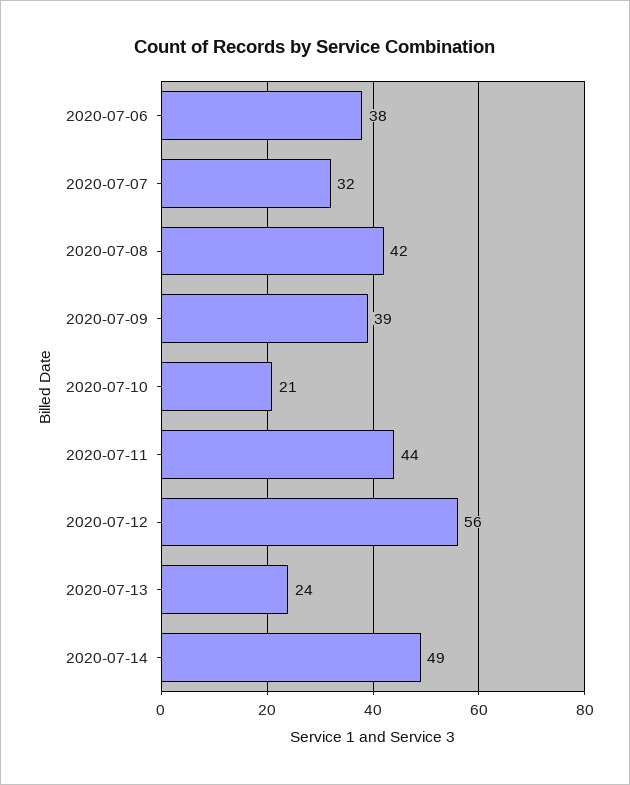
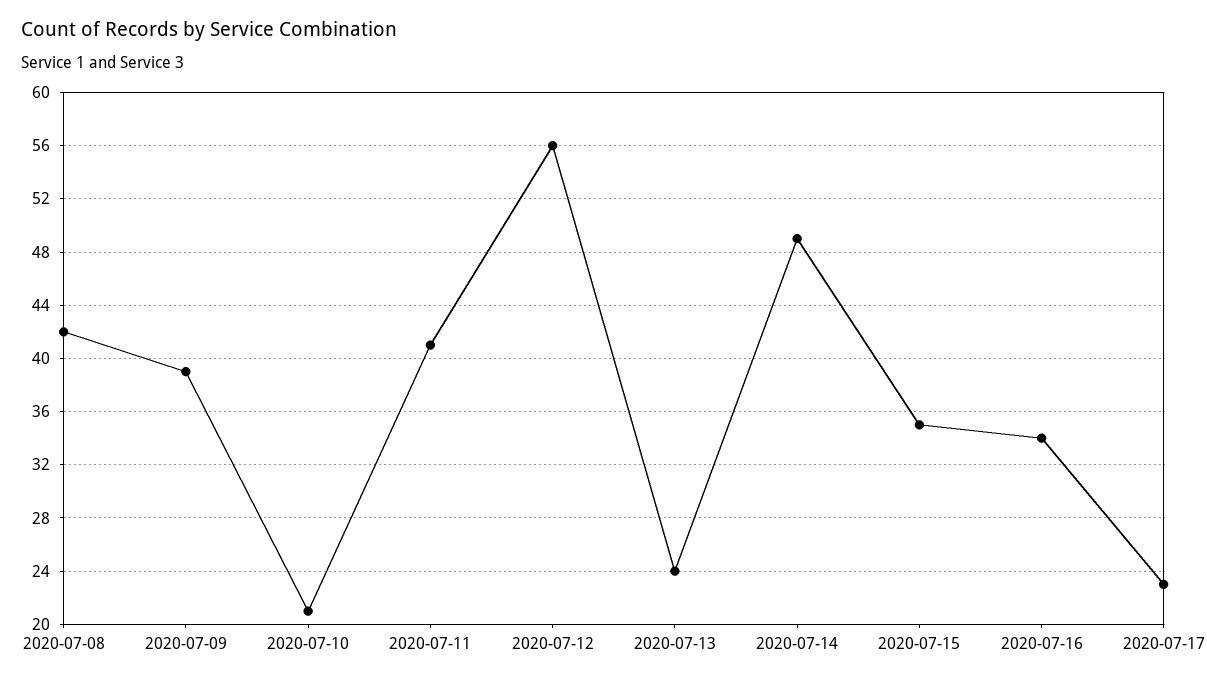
2020-07-06: 38 -> none
2020-07-07: 32 -> none
2020-07-11: 44 -> 41
2020-07-15: none -> 35
2020-07-16: none -> 34
2020-07-17: none -> 23

